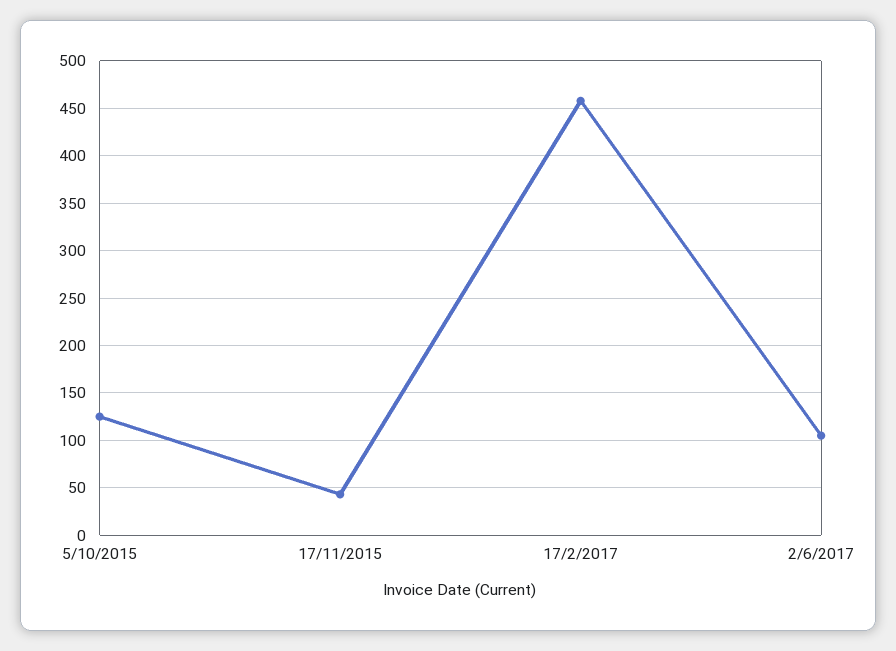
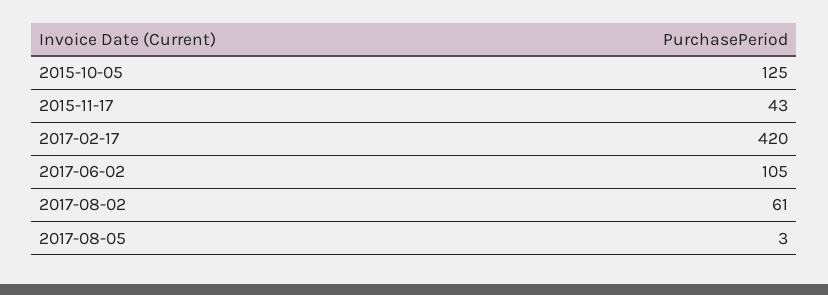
17/2/2017: 460 -> 420
2017-08-02: none -> 61
2017-08-05: none -> 3

